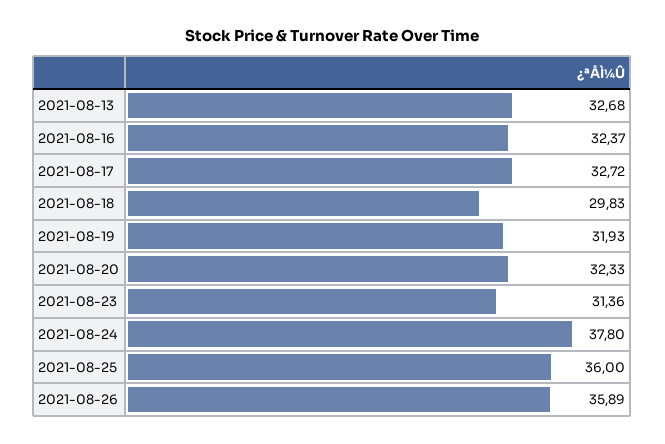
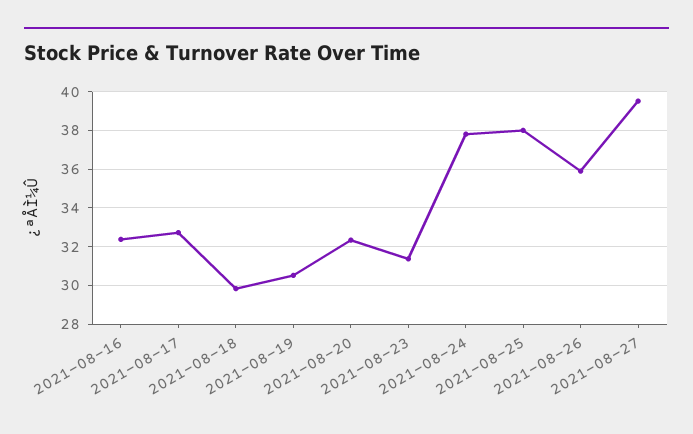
2021-08-13: 32.68 -> none
2021-08-19: 31.93 -> 30.5
2021-08-25: 36 -> 38
2021-08-27: none -> 39.5

